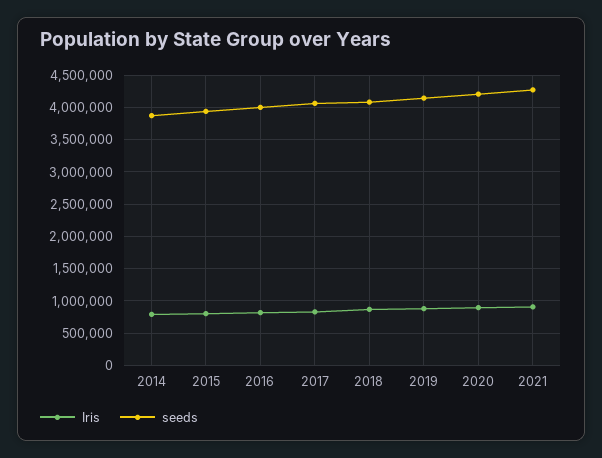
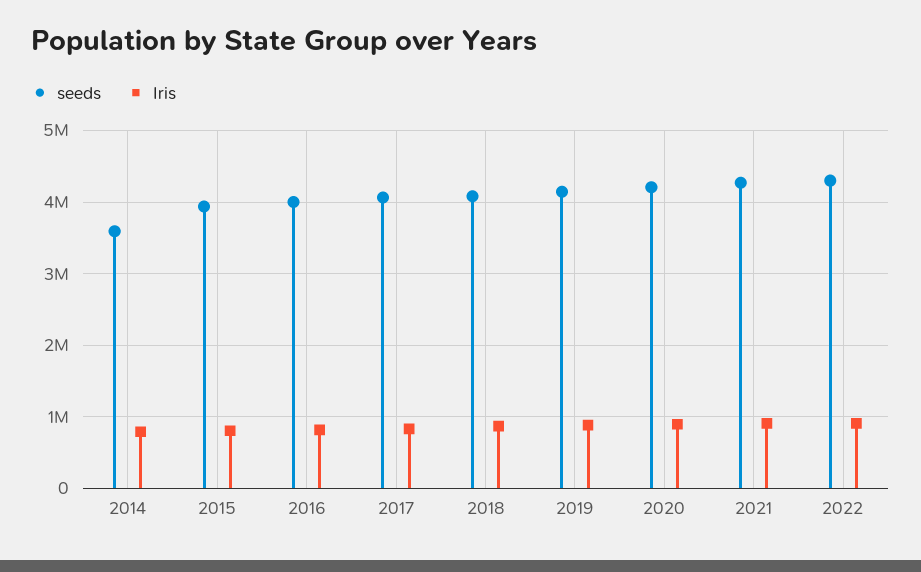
seeds, 2014: 3900000 -> 3600000
seeds, 2022: none -> 4300000
Iris, 2022: none -> 900000

